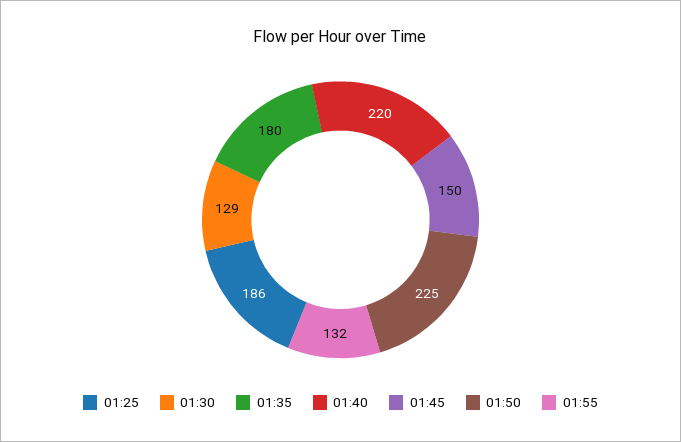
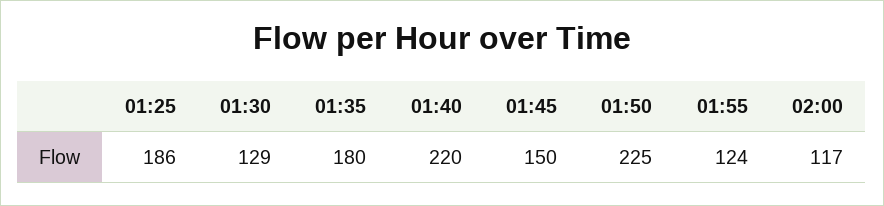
01:55: 132 -> 124
02:00: none -> 117

